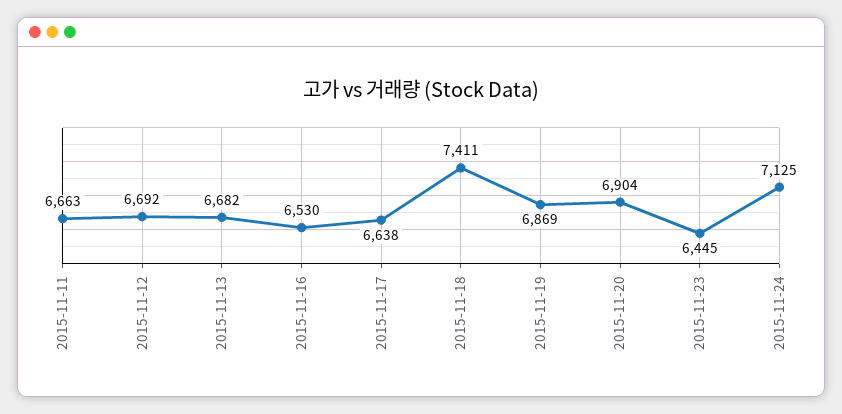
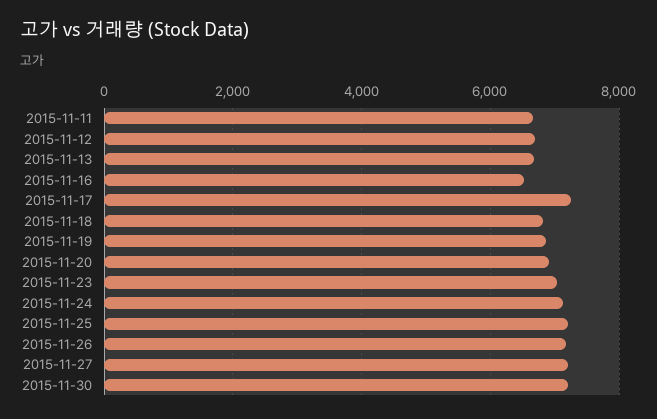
2015-11-17: 6638 -> 7200
2015-11-18: 7411 -> 6800
2015-11-23: 6445 -> 7000
2015-11-25: none -> 7200
2015-11-26: none -> 7200
2015-11-27: none -> 7200
2015-11-30: none -> 7200

